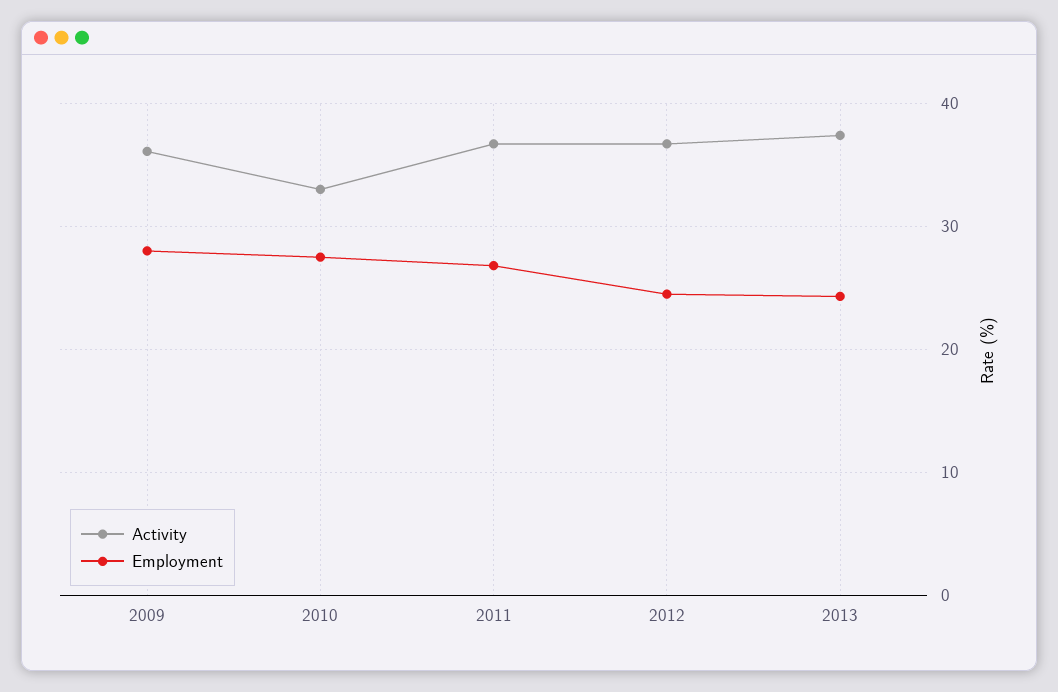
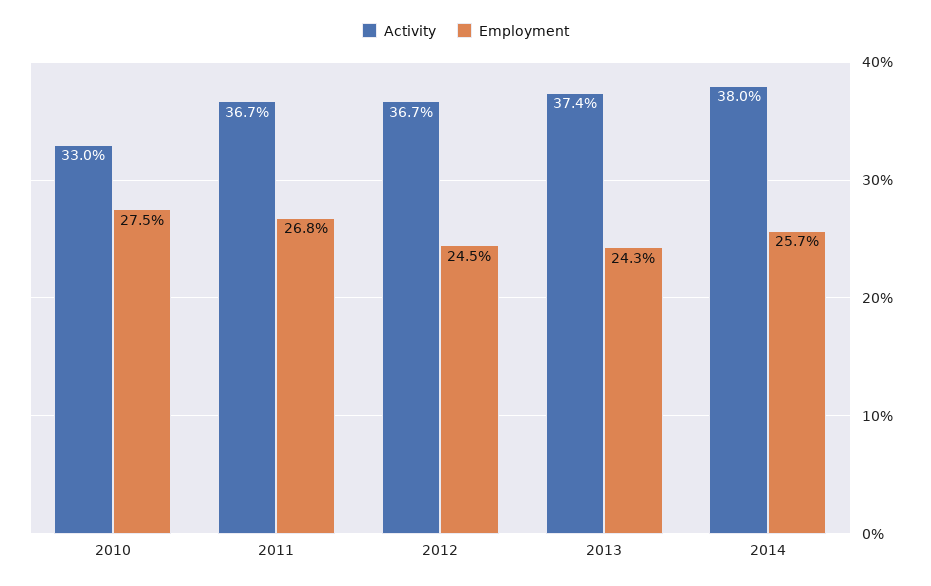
Activity, 2009: 36 -> none
Employment, 2009: 28 -> none
Activity, 2014: none -> 38
Employment, 2014: none -> 25.7

